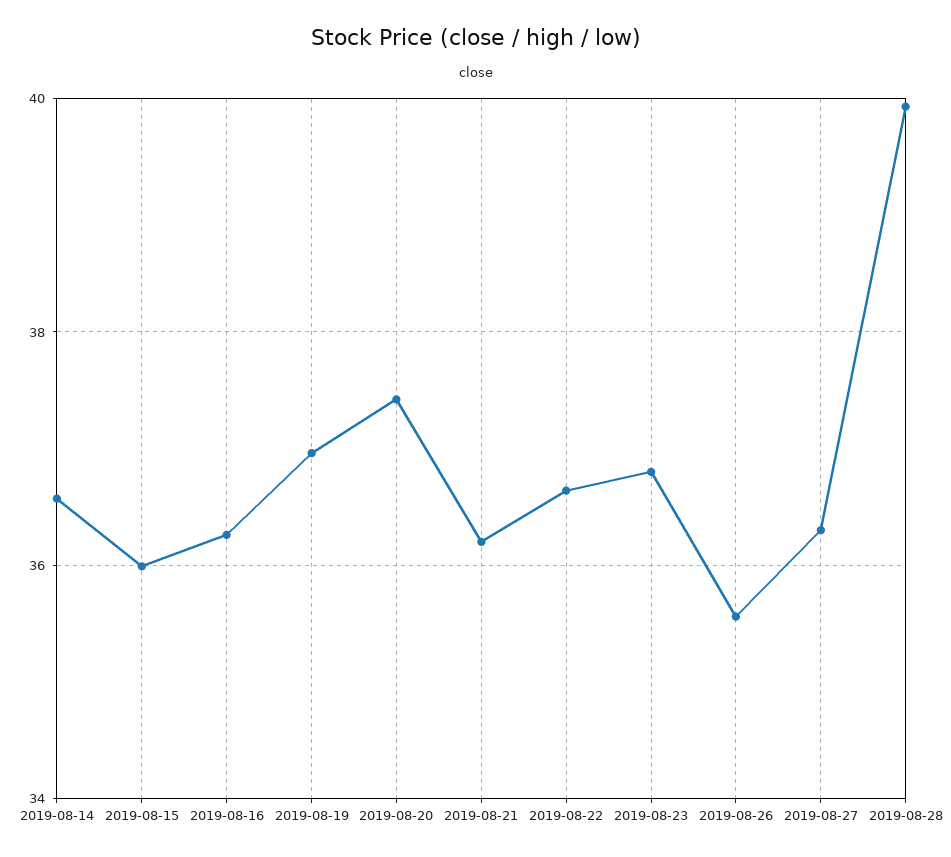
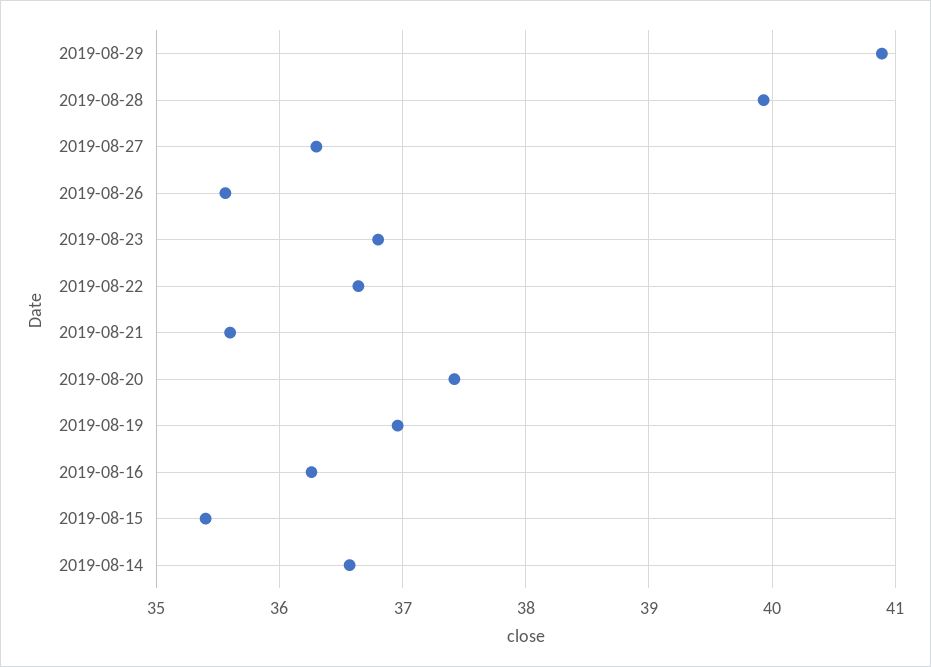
2019-08-15: 36 -> 35.4
2019-08-21: 36.2 -> 35.6
2019-08-29: none -> 40.9

